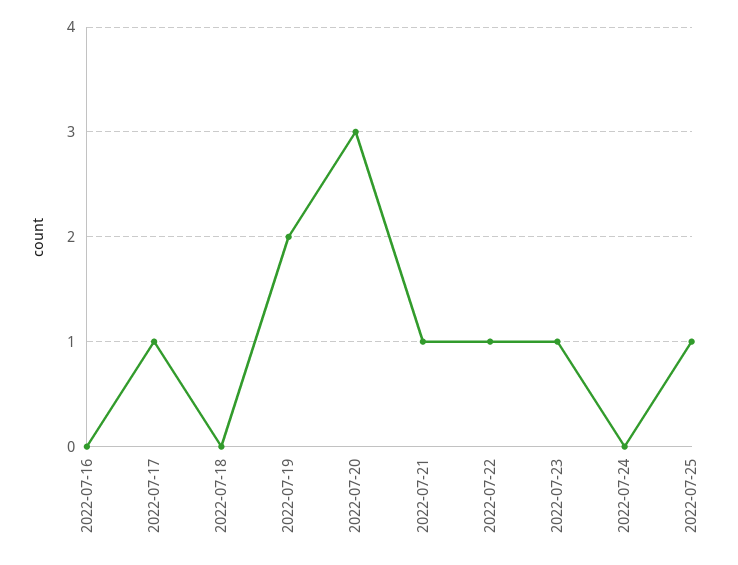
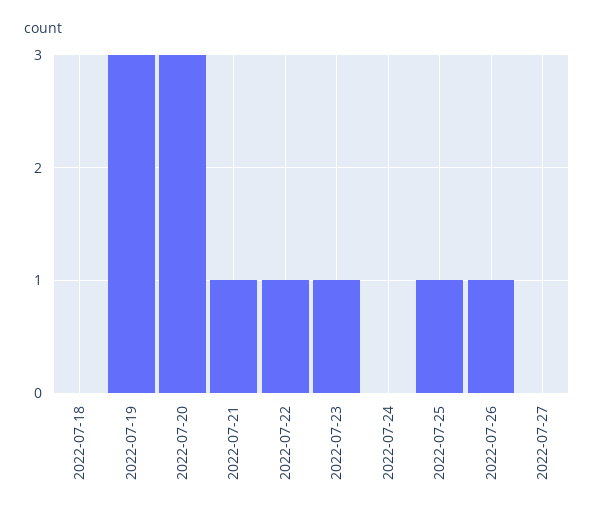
2022-07-16: 0 -> none
2022-07-17: 1 -> none
2022-07-19: 2 -> 3
2022-07-26: none -> 1
2022-07-27: none -> 0

